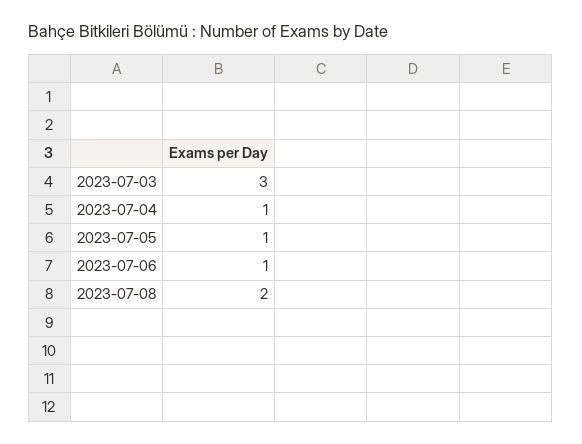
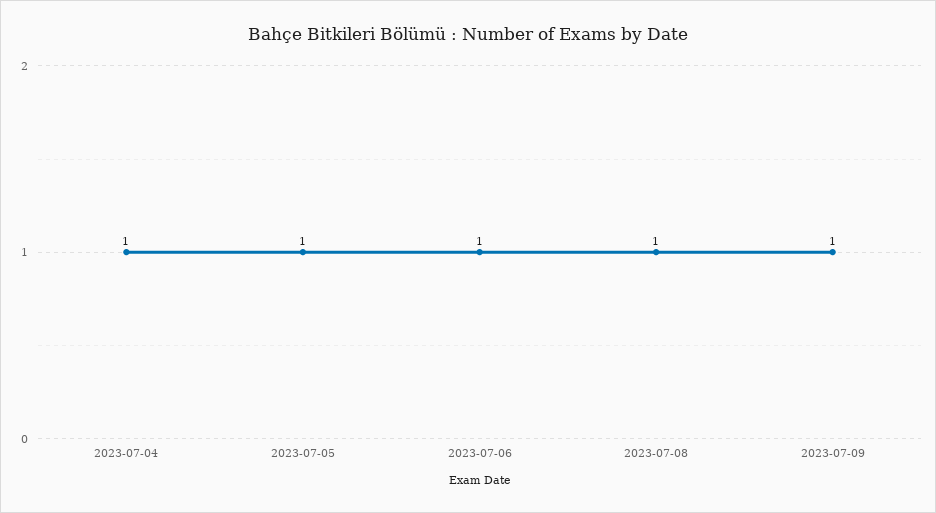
2023-07-03: 3 -> none
2023-07-08: 2 -> 1
2023-07-09: none -> 1

